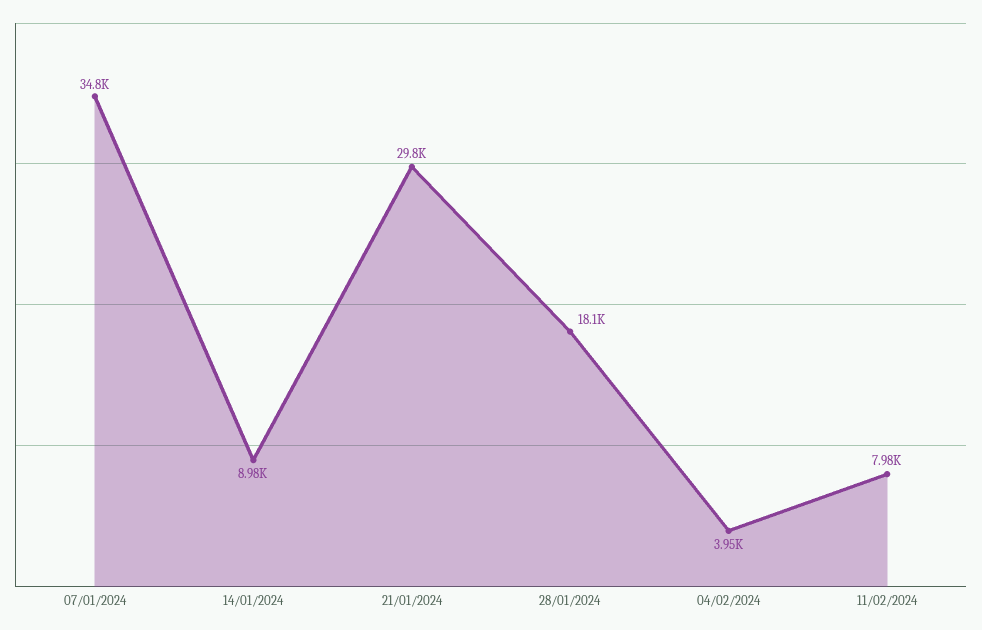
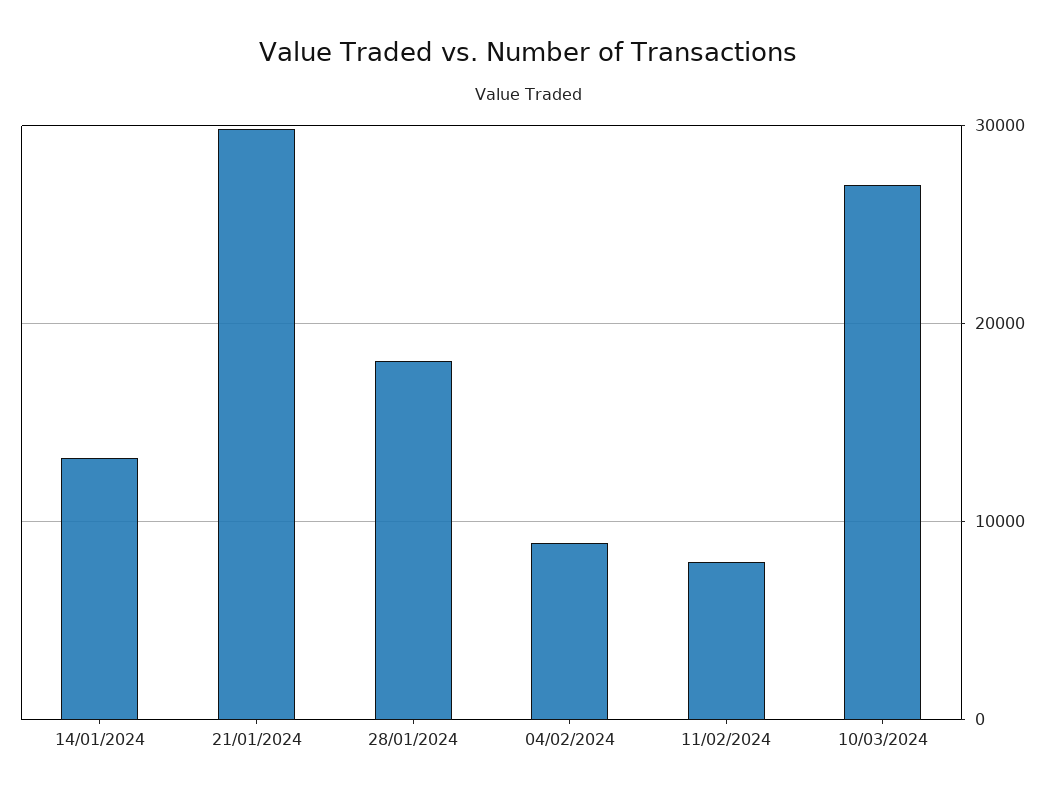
07/01/2024: 34800 -> none
14/01/2024: 8980 -> 13000
04/02/2024: 3950 -> 9000
10/03/2024: none -> 27000

